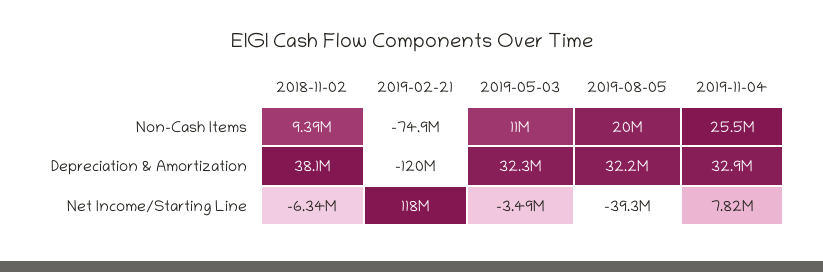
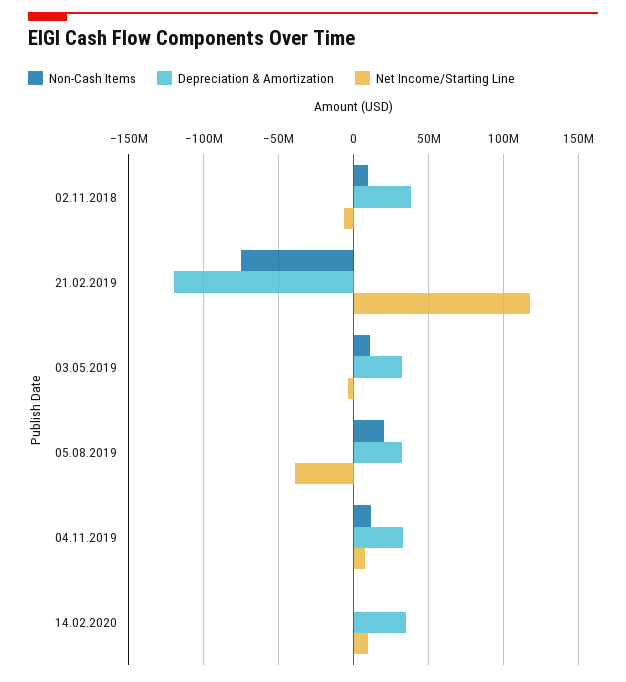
Non-Cash Items, 2019-11-04: 25500000 -> 10000000
Non-Cash Items, 14.02.2020: none -> 0
Depreciation & Amortization, 14.02.2020: none -> 35000000
Net Income/Starting Line, 14.02.2020: none -> 10000000

